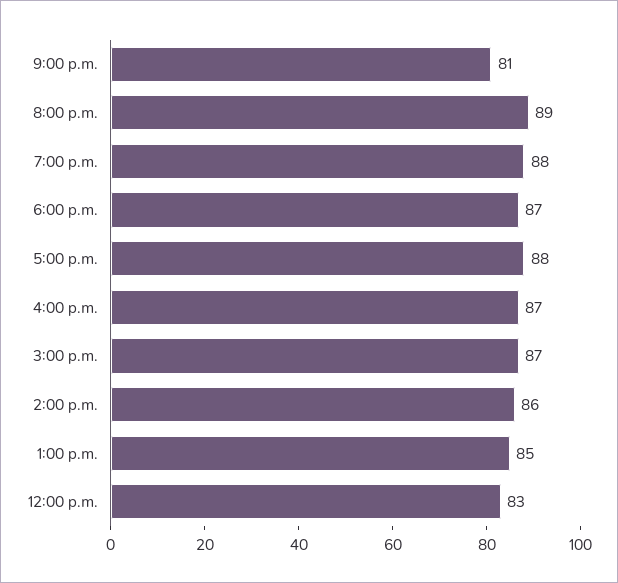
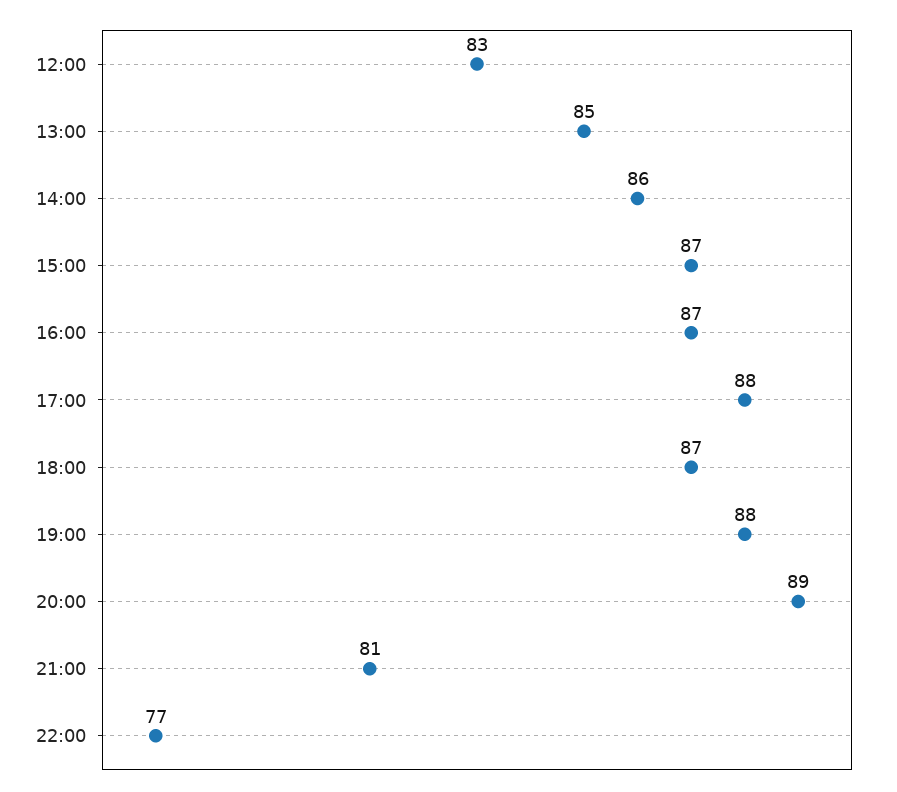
22:00: none -> 77

